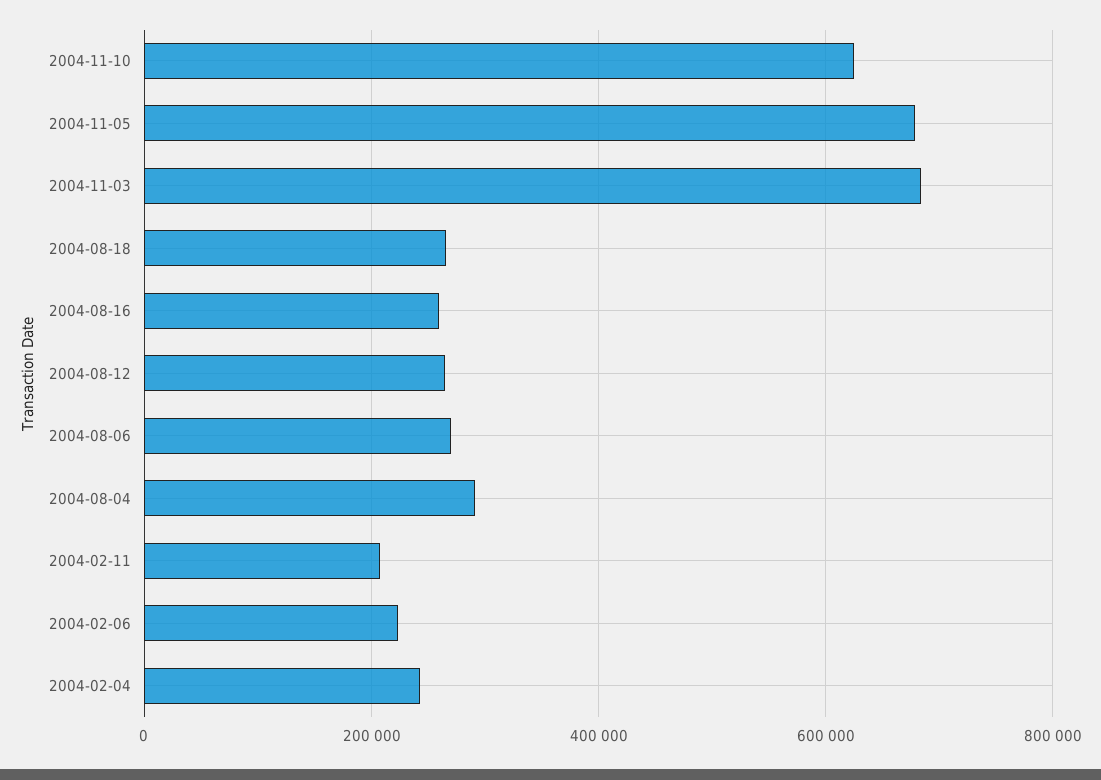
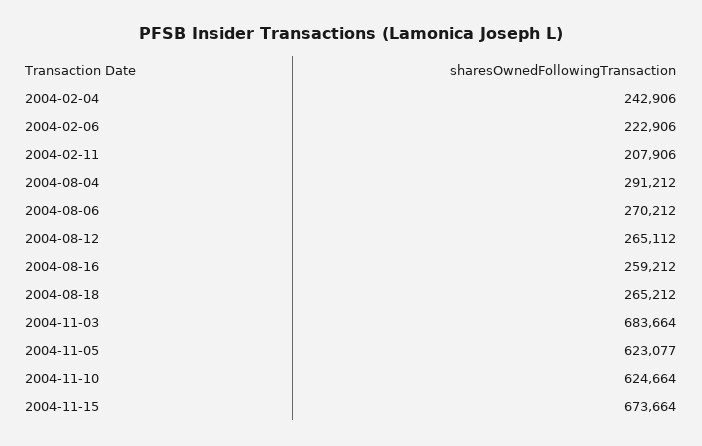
2004-11-05: 680000 -> 623077
2004-11-15: none -> 673664

